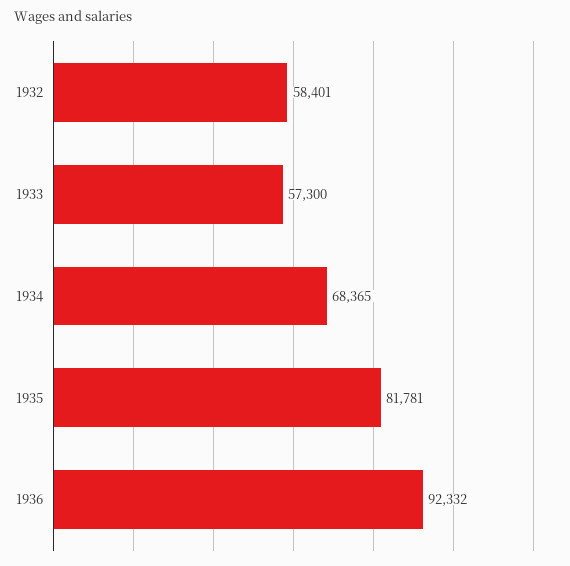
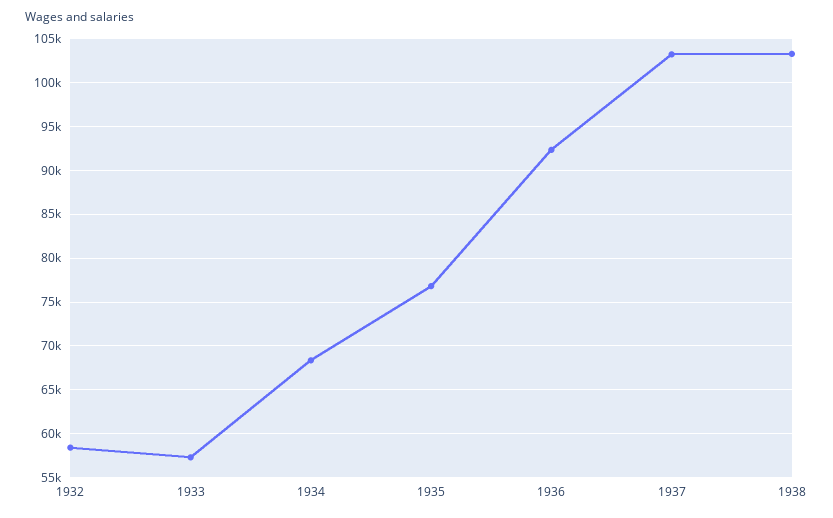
1935: 81781 -> 77000
1937: none -> 103000
1938: none -> 103000

